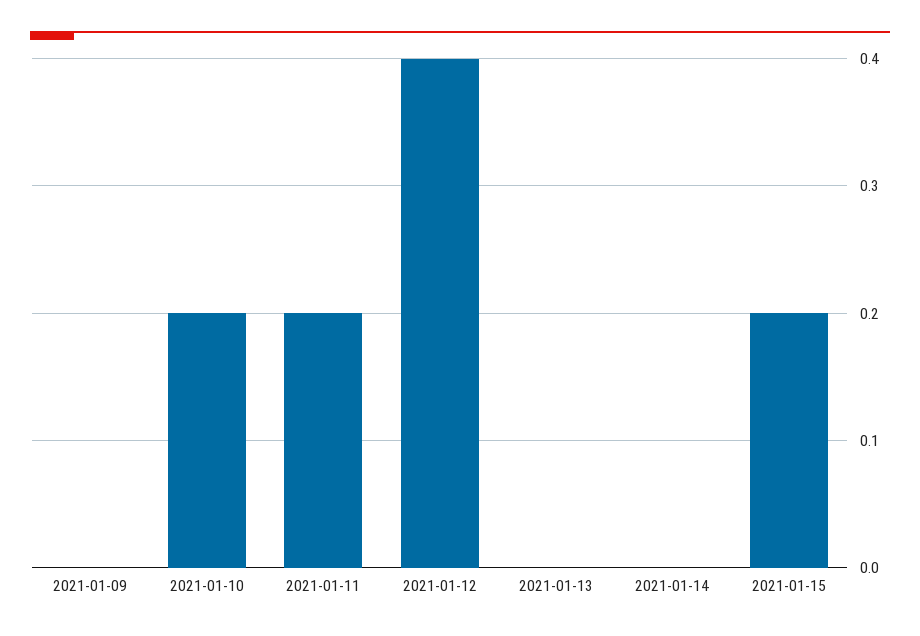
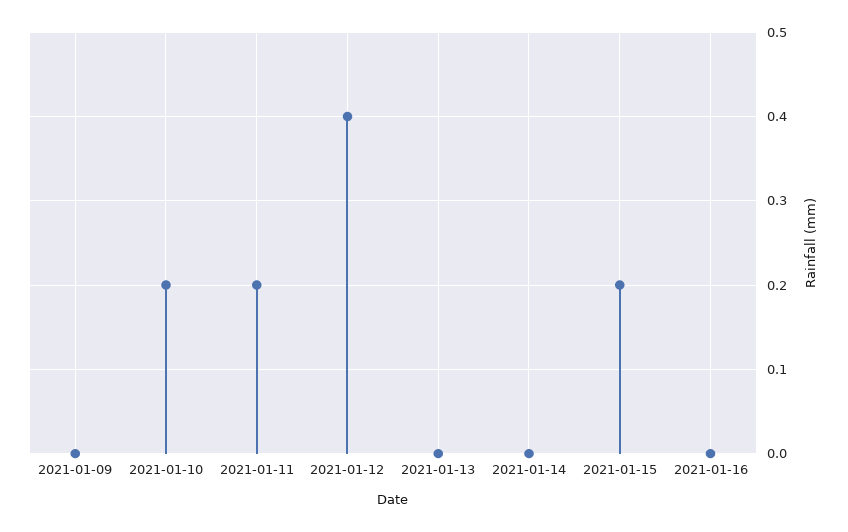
2021-01-16: none -> 0

